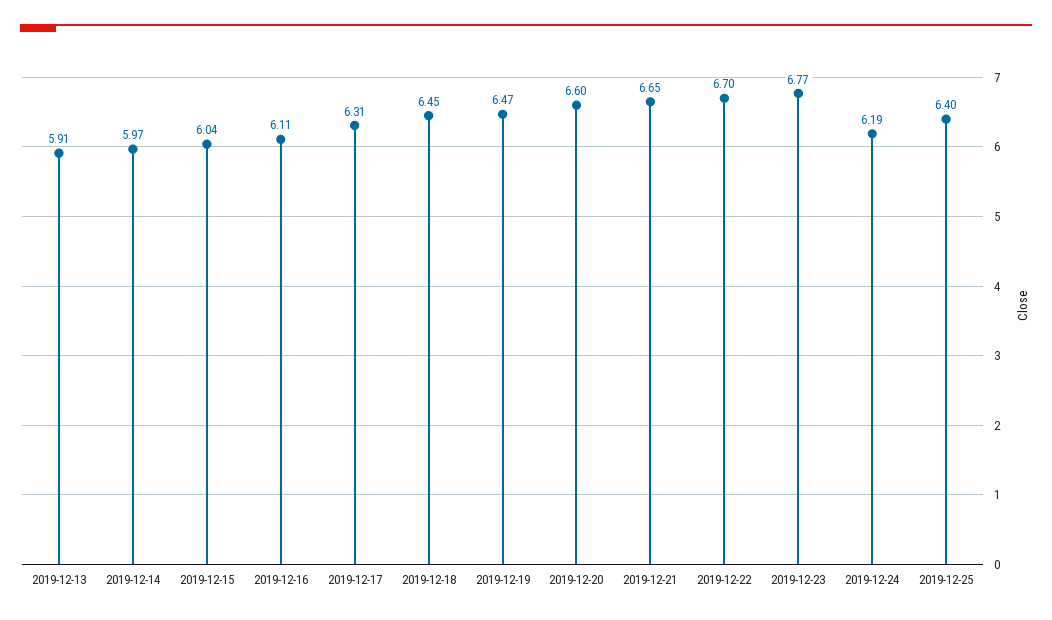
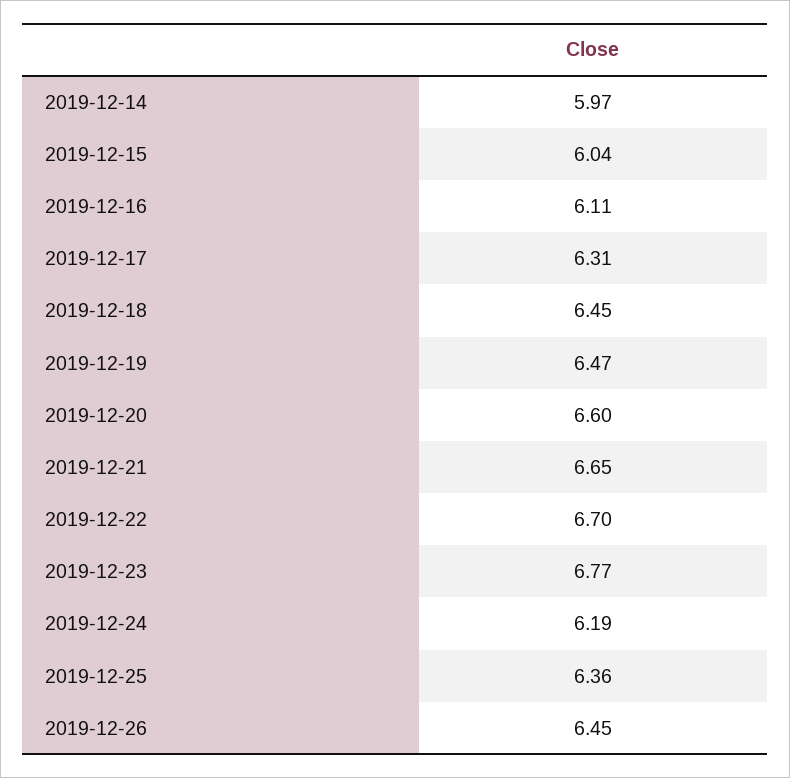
2019-12-13: 5.91 -> none
2019-12-25: 6.4 -> 6.36
2019-12-26: none -> 6.45

